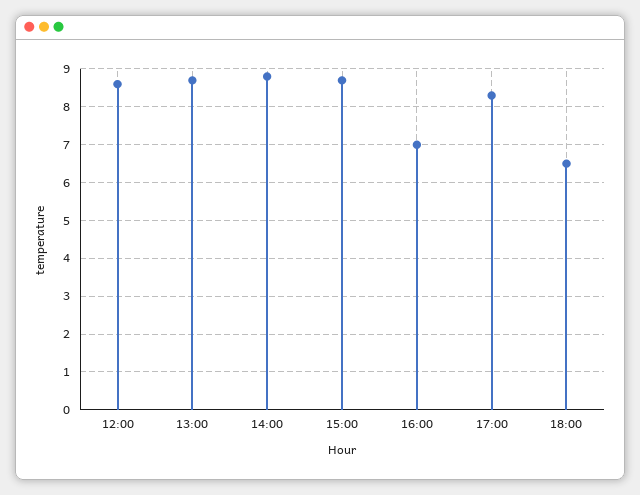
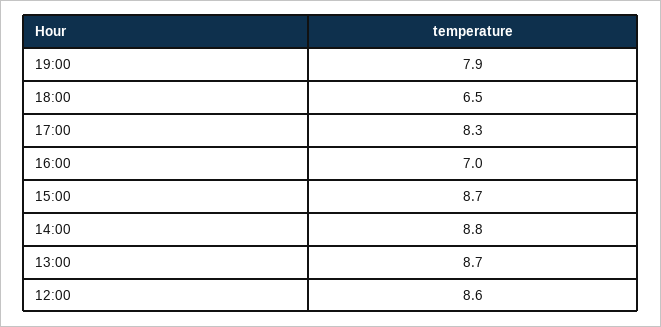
19:00: none -> 7.9

